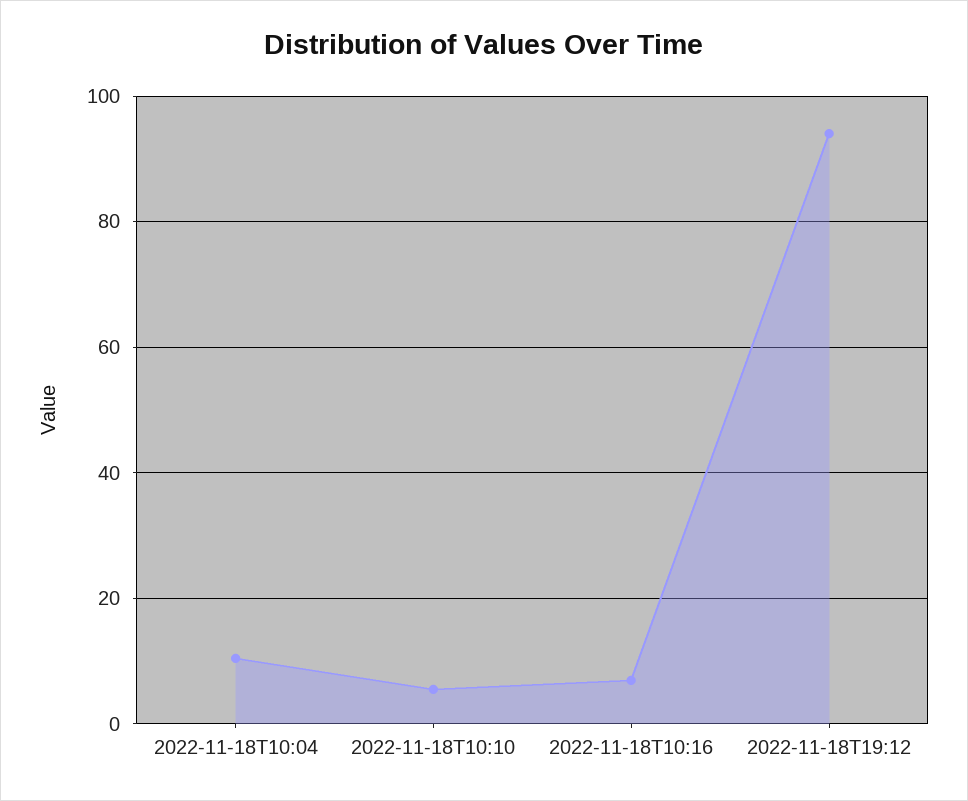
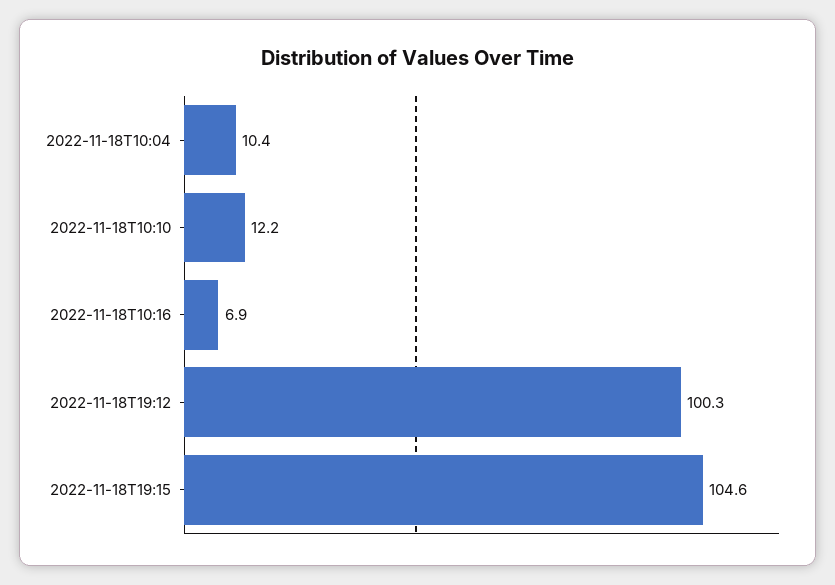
2022-11-18T10:10: 6 -> 12.2
2022-11-18T19:12: 94 -> 100.3
2022-11-18T19:15: none -> 104.6

